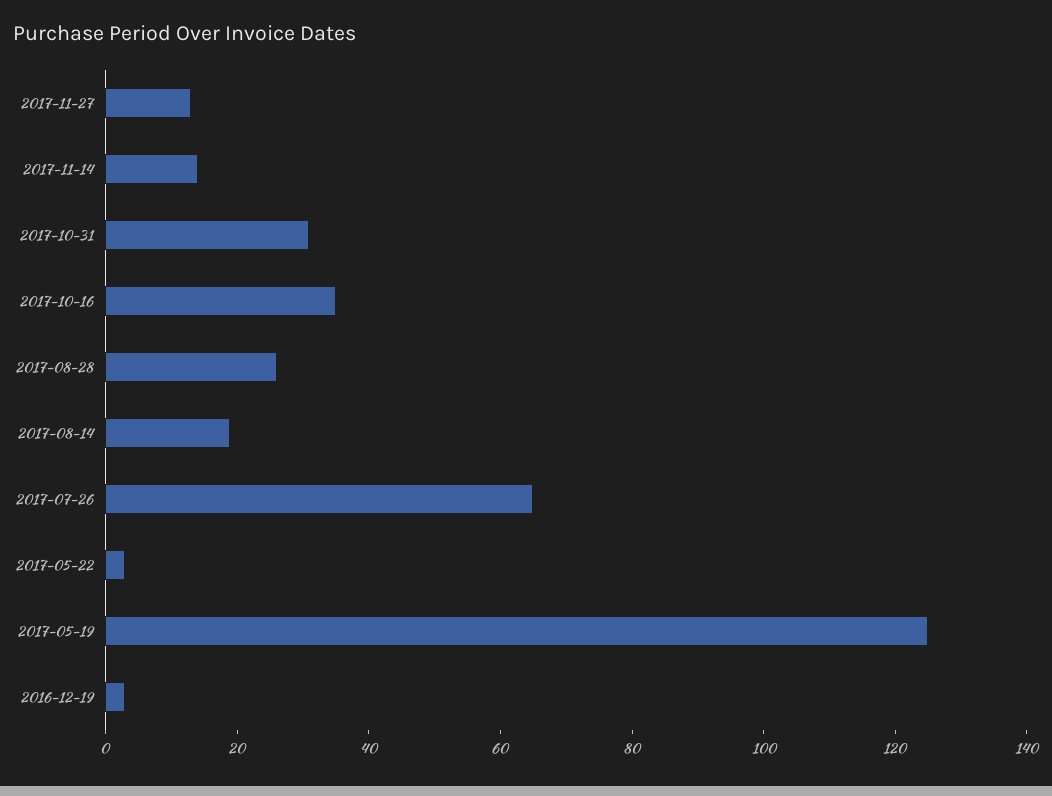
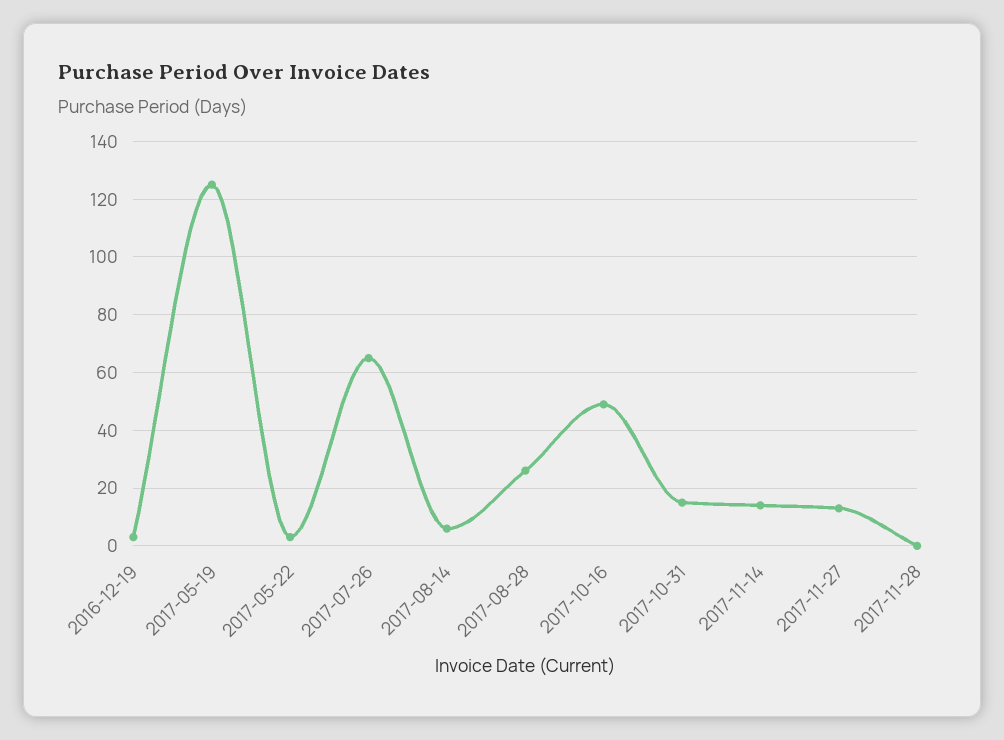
2017-10-31: 30 -> 15
2017-10-16: 35 -> 50
2017-08-14: 20 -> 5
2017-11-28: none -> 0

